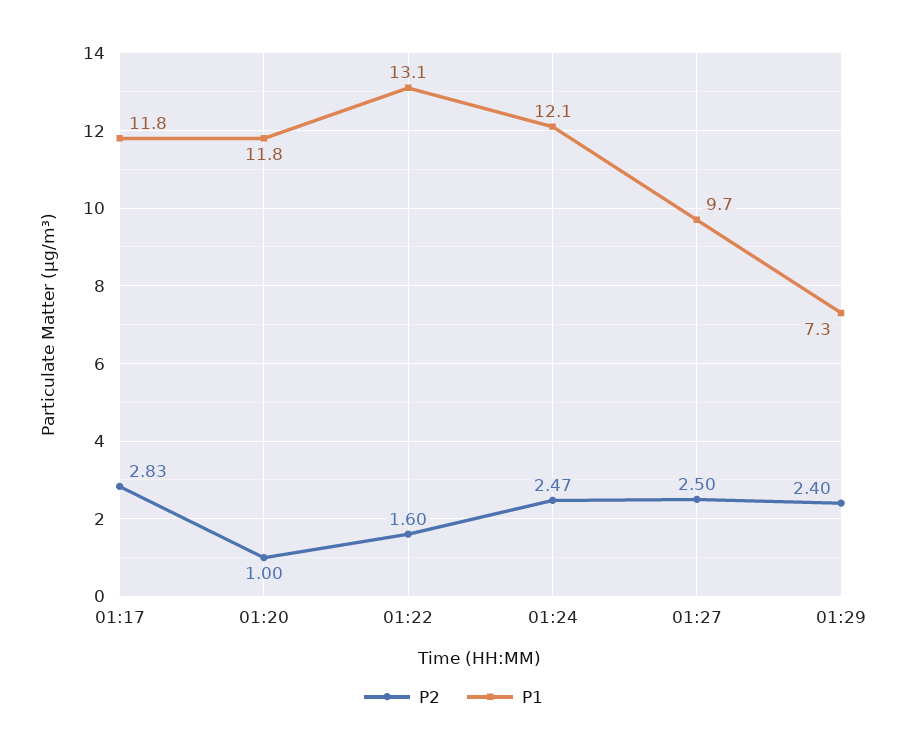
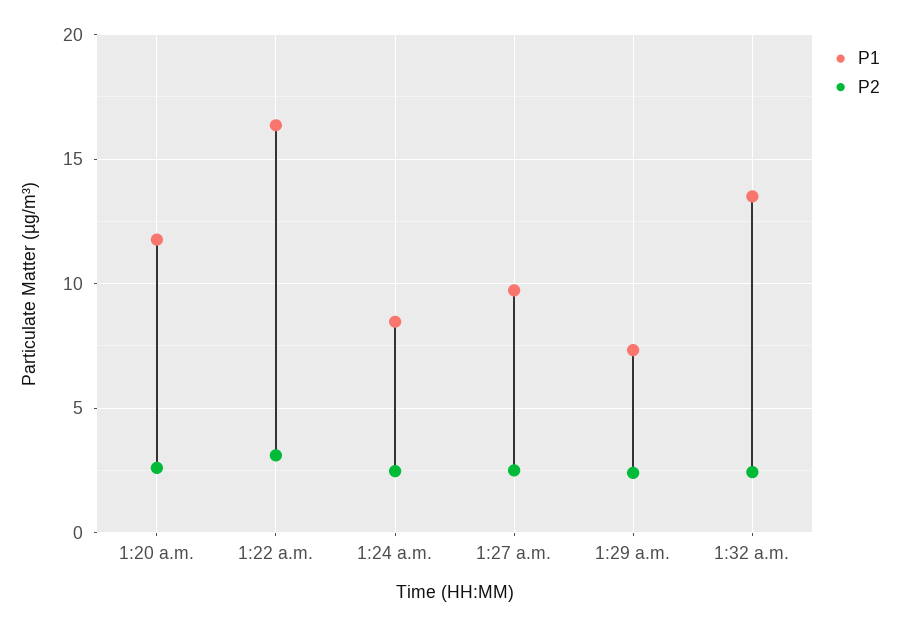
P2, 01:17: 2.83 -> none
P1, 01:17: 11.8 -> none
P2, 01:20: 1 -> 2.5
P2, 01:22: 1.6 -> 3
P1, 01:22: 13.1 -> 16.5
P1, 01:24: 12.1 -> 8.5
P1, 1:32 a.m.: none -> 13.5
P2, 1:32 a.m.: none -> 2.5

